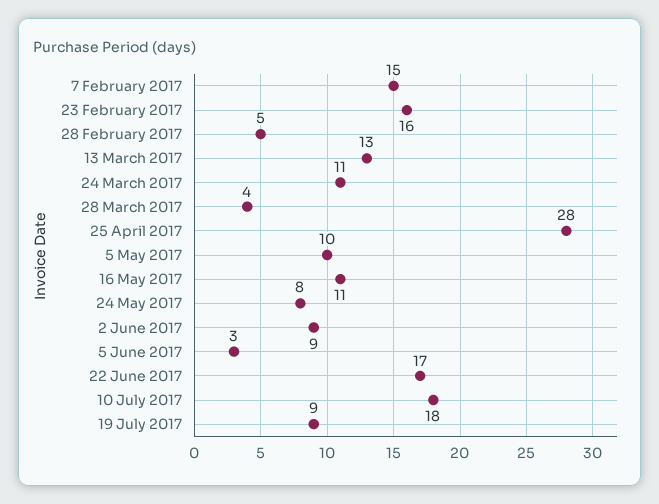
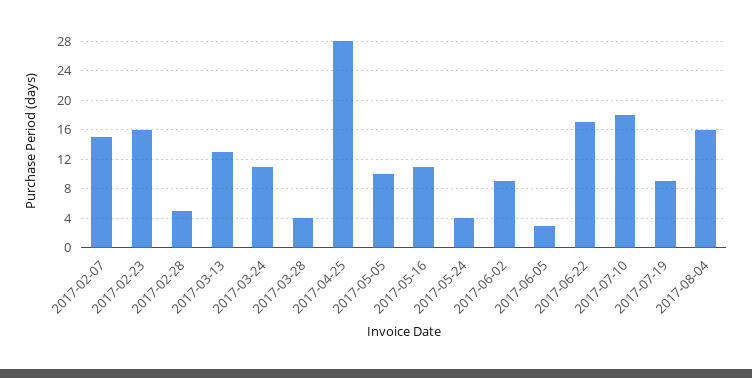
24 May 2017: 8 -> 4
2017-08-04: none -> 16

